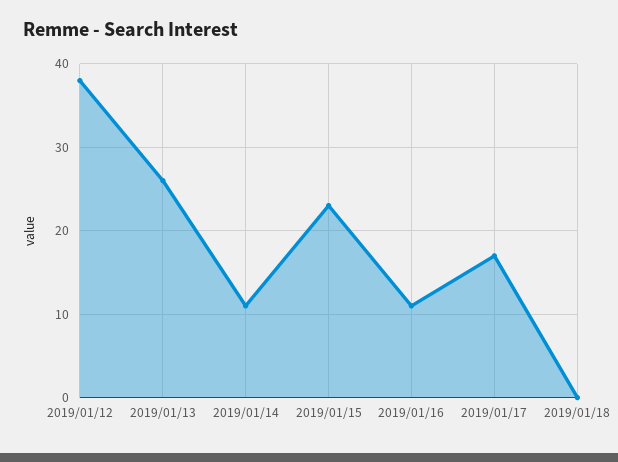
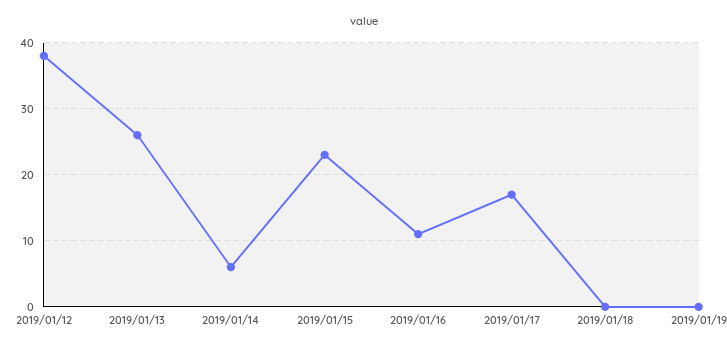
2019/01/14: 11 -> 6
2019/01/19: none -> 0

